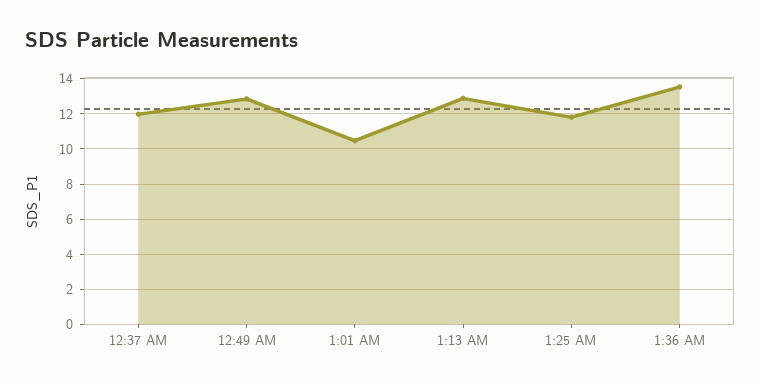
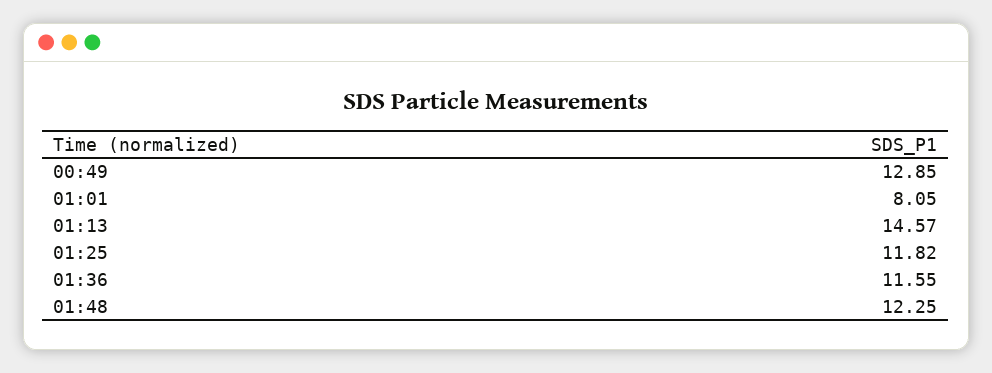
12:37 AM: 12 -> none
1:01 AM: 10.5 -> 8.05
1:13 AM: 13 -> 14.57
1:36 AM: 13.5 -> 11.55
01:48: none -> 12.25

